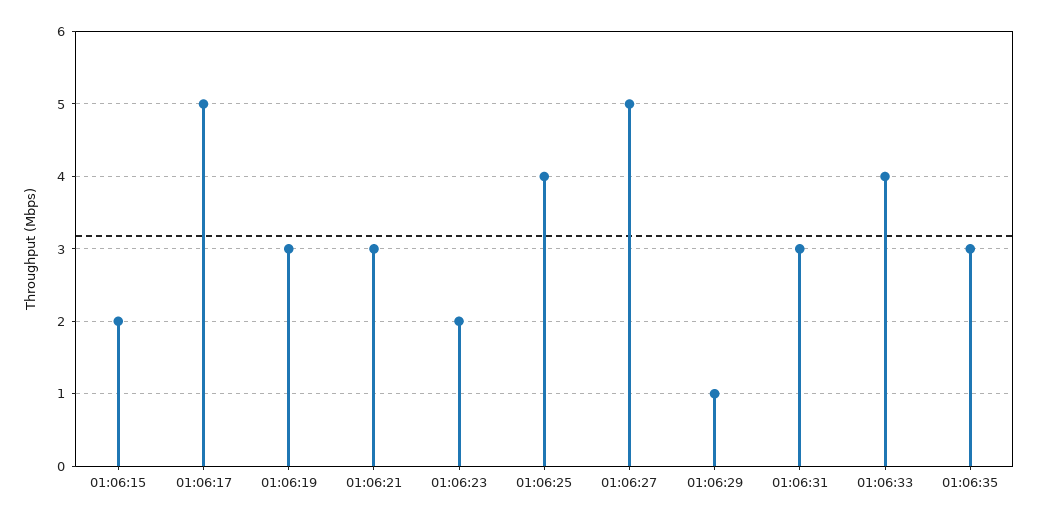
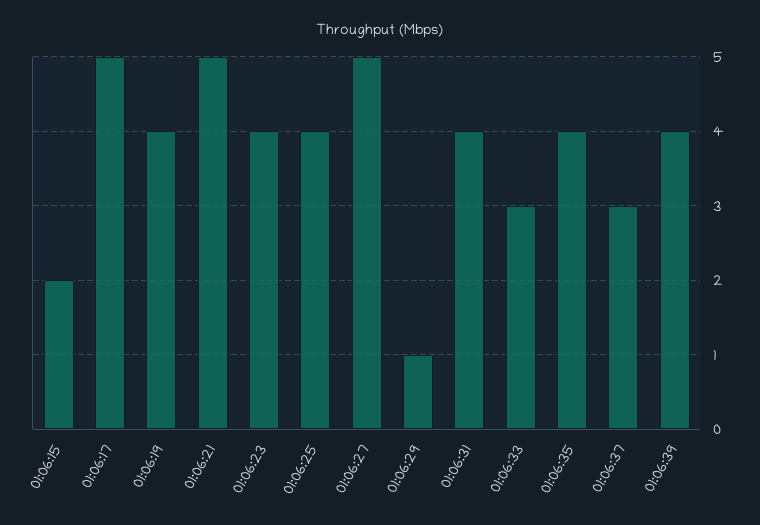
01:06:19: 3 -> 4
01:06:21: 3 -> 5
01:06:23: 2 -> 4
01:06:31: 3 -> 4
01:06:33: 4 -> 3
01:06:35: 3 -> 4
01:06:37: none -> 3
01:06:39: none -> 4

